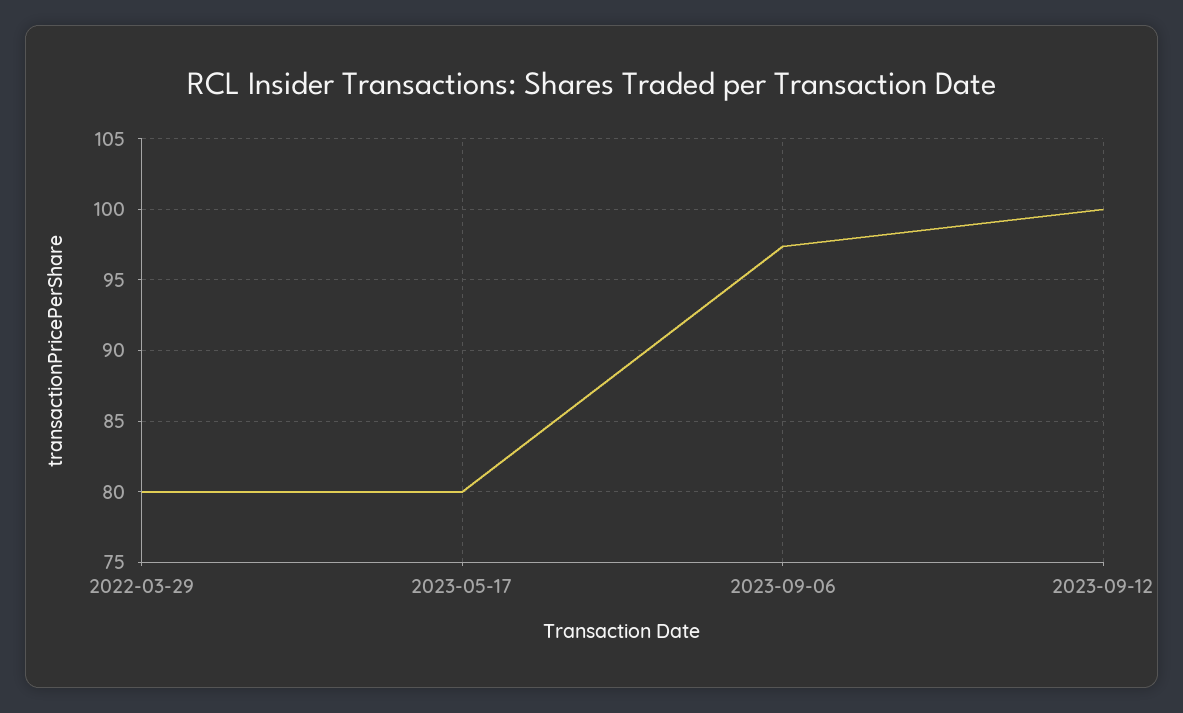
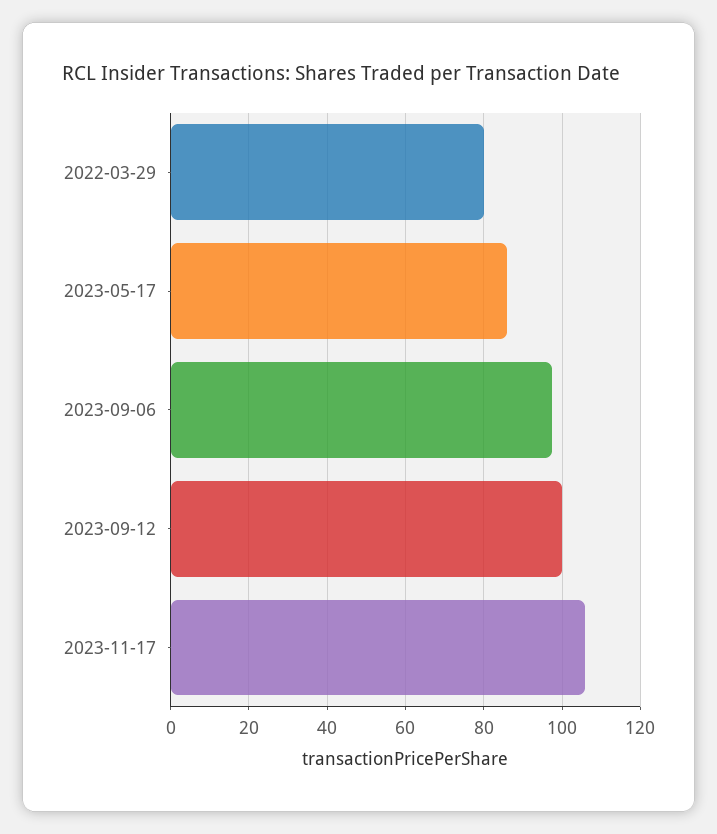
2023-05-17: 80 -> 86
2023-11-17: none -> 106

